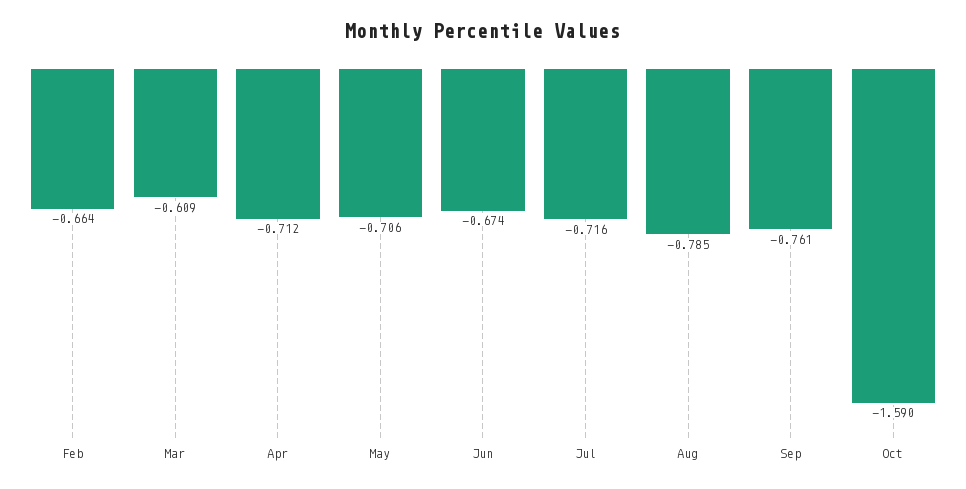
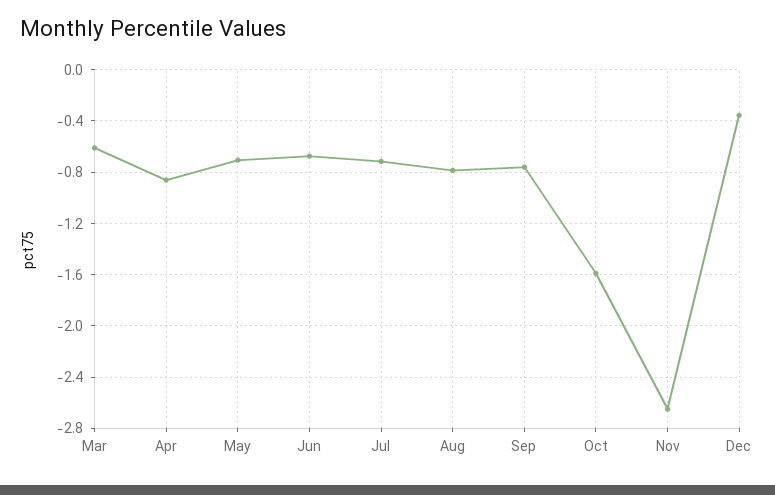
Feb: -0.664 -> none
Apr: -0.712 -> -0.85
Nov: none -> -2.65
Dec: none -> -0.35

